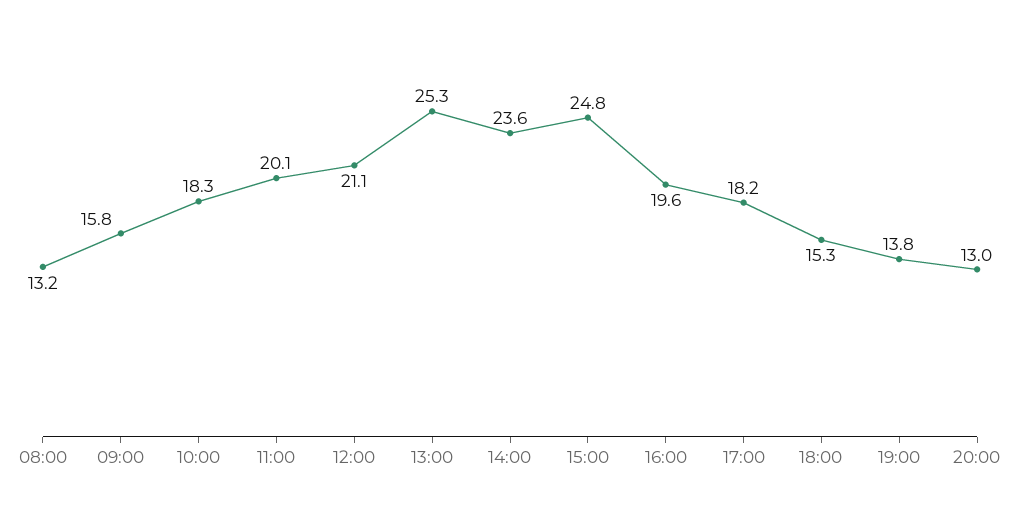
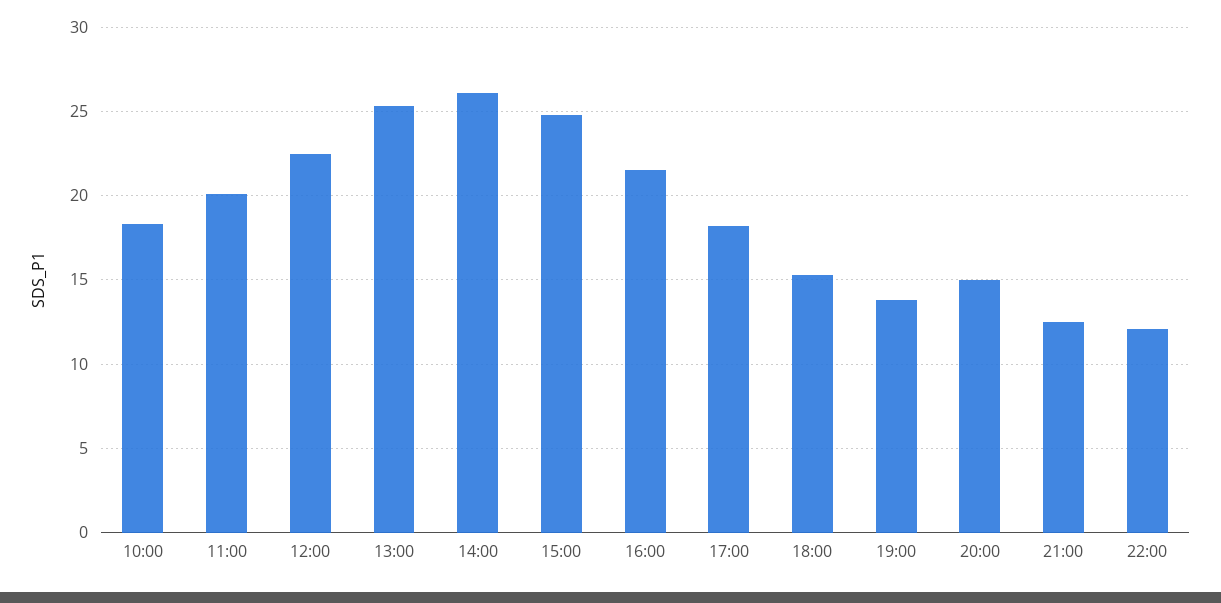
08:00: 13.2 -> none
09:00: 15.8 -> none
12:00: 21.1 -> 22.5
14:00: 23.6 -> 26
16:00: 19.6 -> 21.5
20:00: 13 -> 15
21:00: none -> 12.5
22:00: none -> 12

